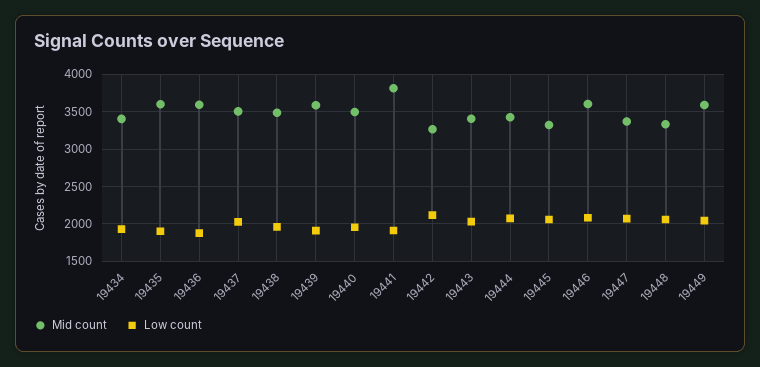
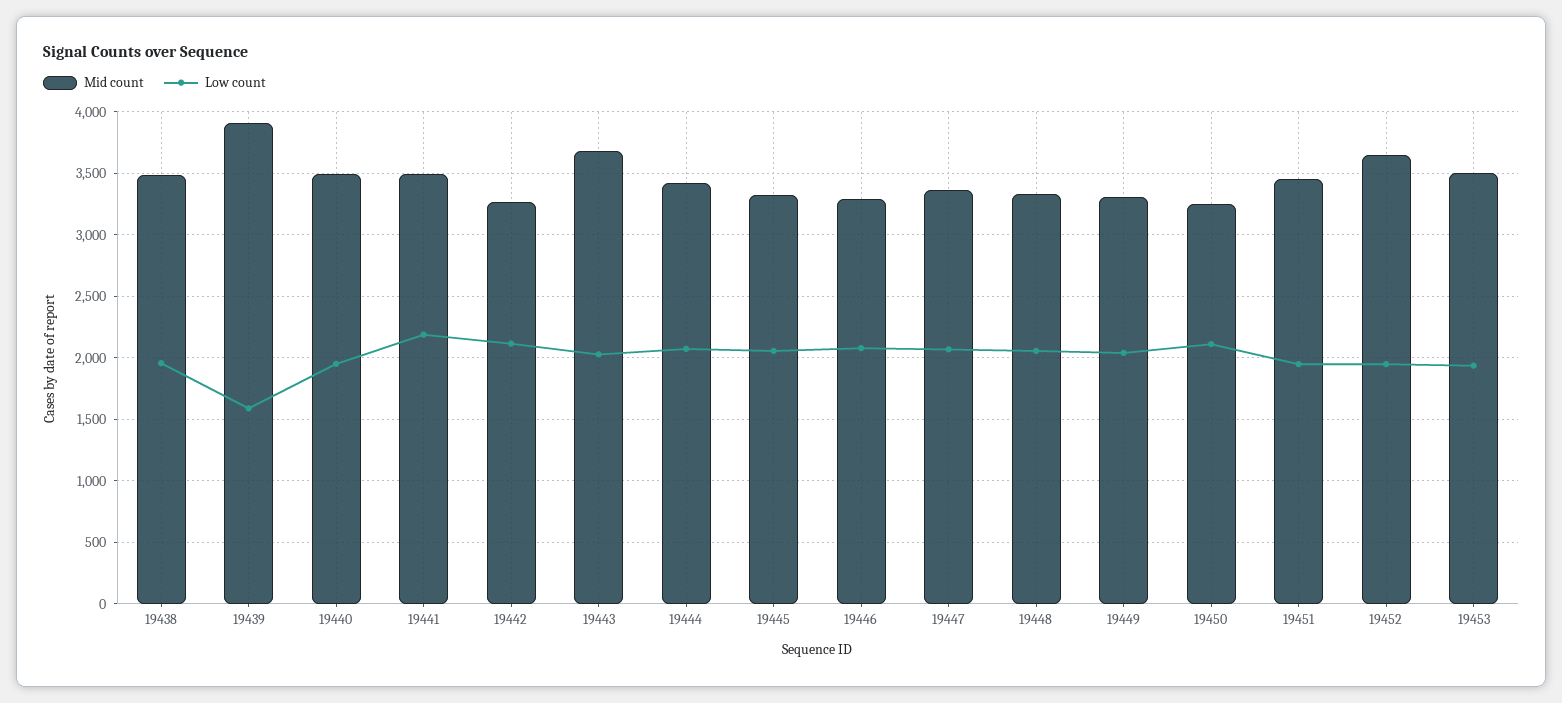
Mid count, 19434: 3400 -> none
Low count, 19434: 1900 -> none
Mid count, 19435: 3600 -> none
Low count, 19435: 1900 -> none
Mid count, 19436: 3600 -> none
Low count, 19436: 1900 -> none
Mid count, 19437: 3500 -> none
Low count, 19437: 2000 -> none
Mid count, 19439: 3600 -> 3900
Low count, 19439: 1900 -> 1600
Mid count, 19441: 3800 -> 3500
Low count, 19441: 1900 -> 2200
Mid count, 19443: 3400 -> 3700
Mid count, 19446: 3600 -> 3300
Mid count, 19449: 3600 -> 3300
Mid count, 19450: none -> 3250
Low count, 19450: none -> 2100
Mid count, 19451: none -> 3450
Low count, 19451: none -> 1950
Mid count, 19452: none -> 3650
Low count, 19452: none -> 1950
Mid count, 19453: none -> 3500
Low count, 19453: none -> 1950

